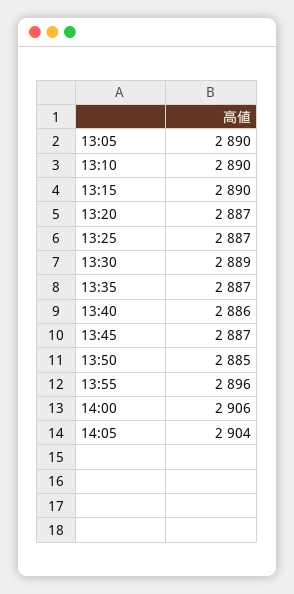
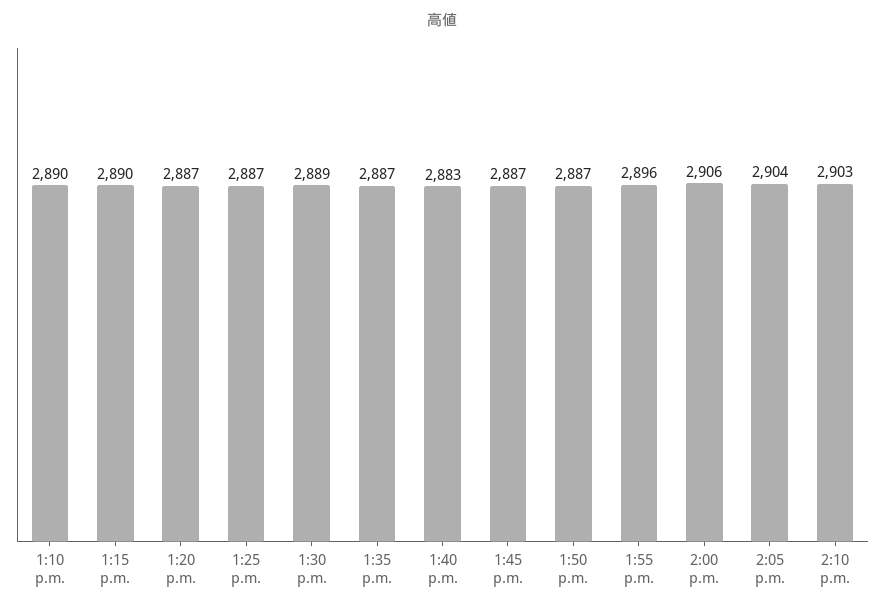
13:05: 2890 -> none
13:40: 2886 -> 2883
13:50: 2885 -> 2887
2:10 p.m.: none -> 2903

